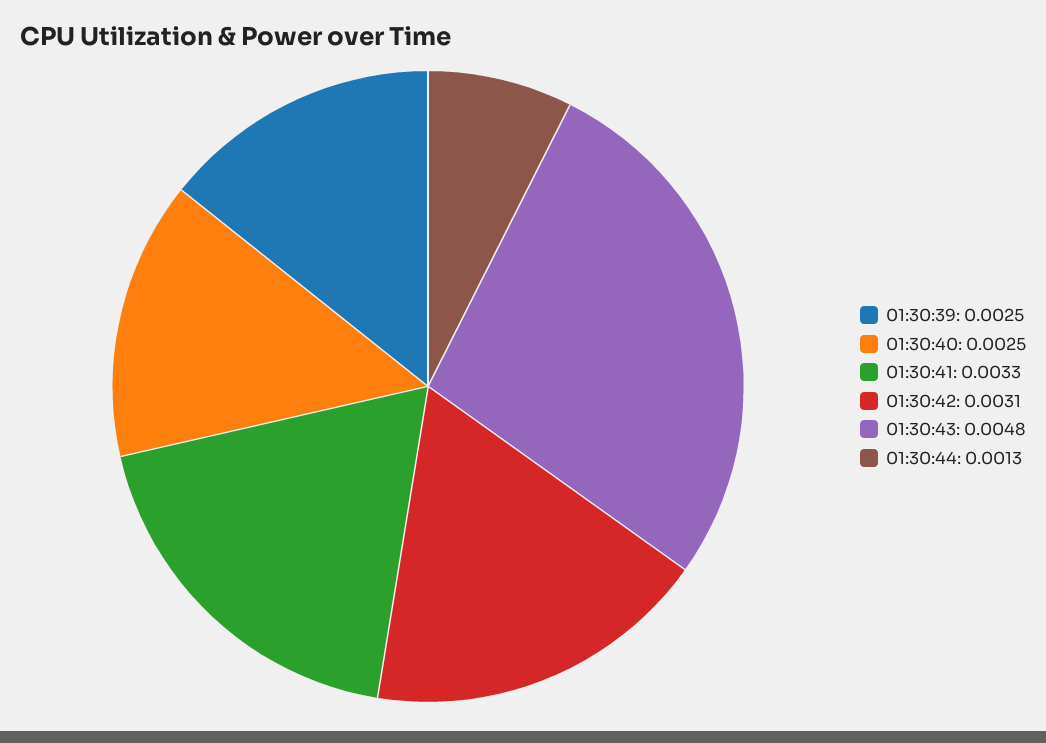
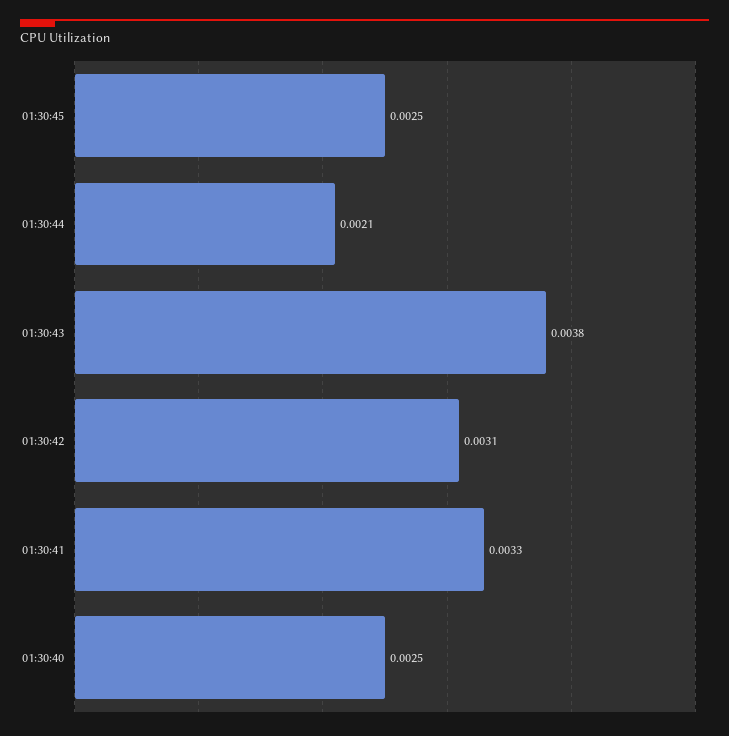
01:30:39: 0.0025 -> none
01:30:43: 0.0048 -> 0.0038
01:30:44: 0.0013 -> 0.0021
01:30:45: none -> 0.0025

